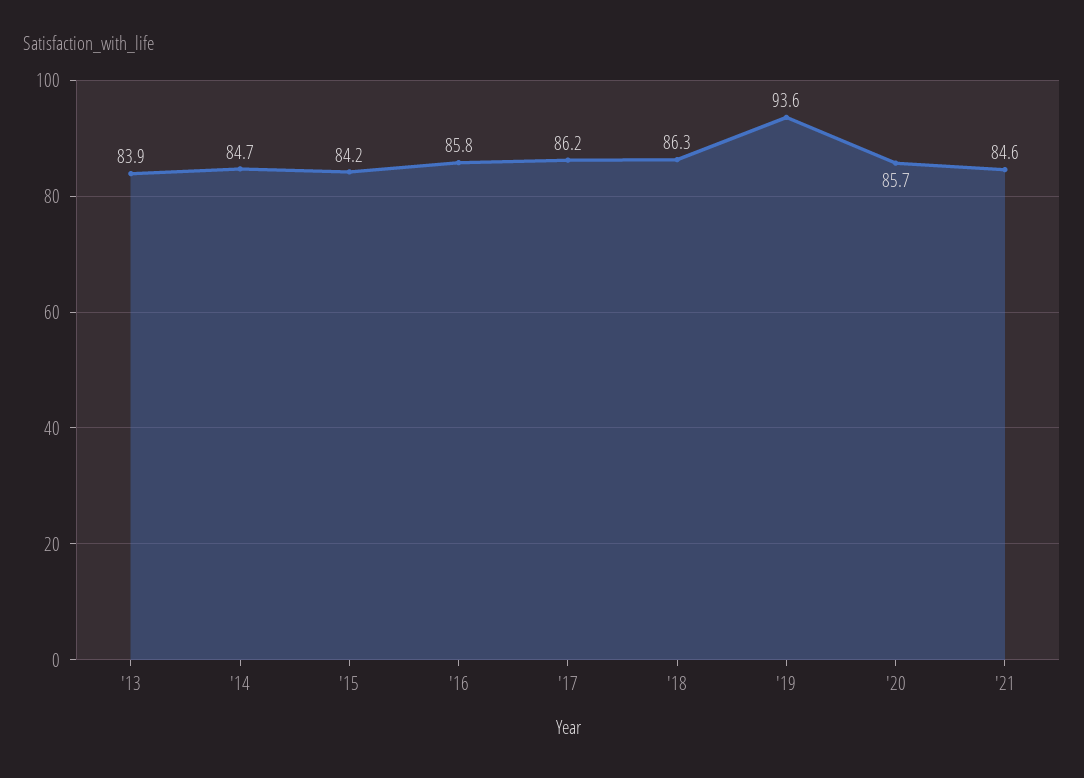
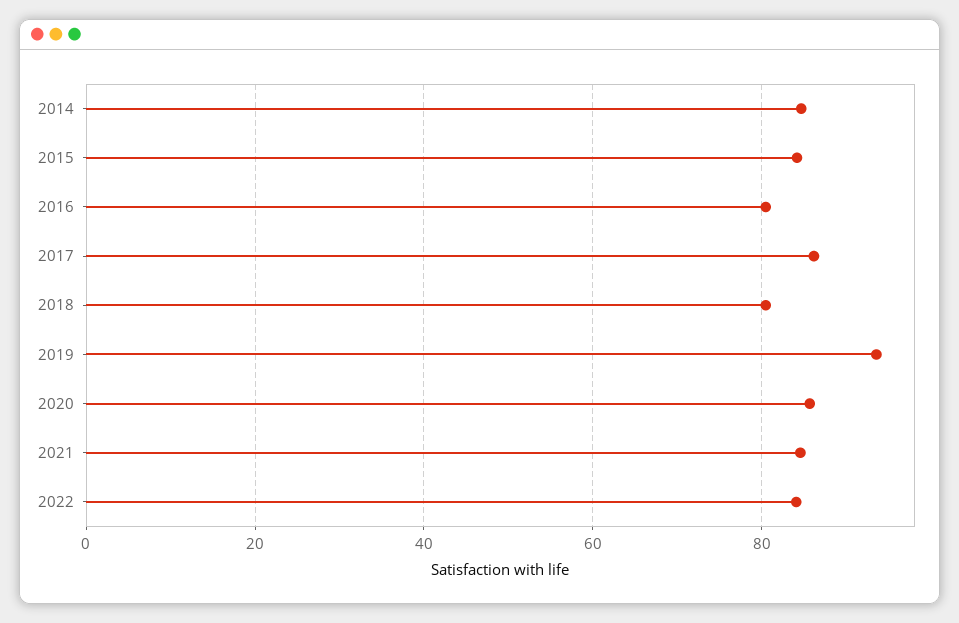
'13: 83.9 -> none
'16: 85.8 -> 80
'18: 86.3 -> 80
2022: none -> 84

